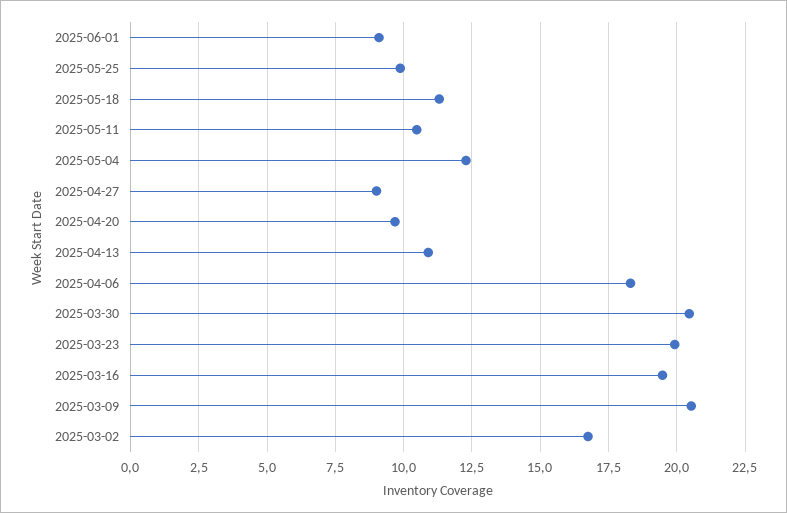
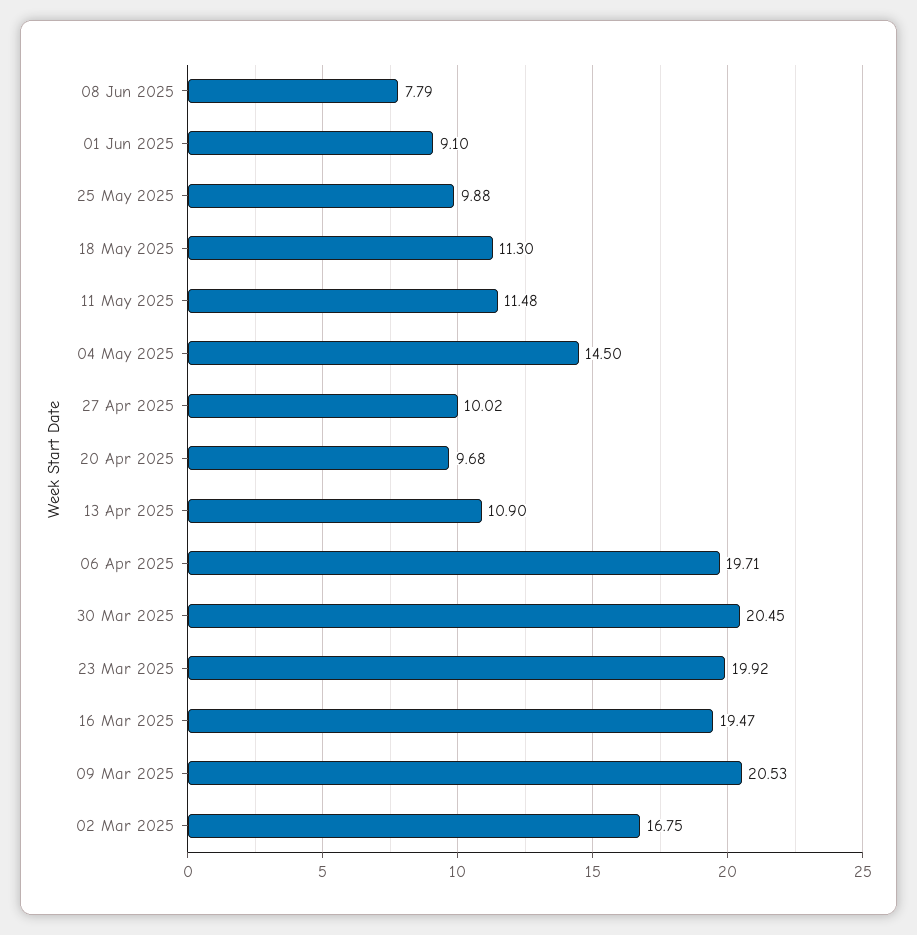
2025-05-11: 10.5 -> 11.48
2025-05-04: 12.25 -> 14.5
2025-04-27: 9 -> 10.02
2025-04-06: 18.25 -> 19.71
08 Jun 2025: none -> 7.79

